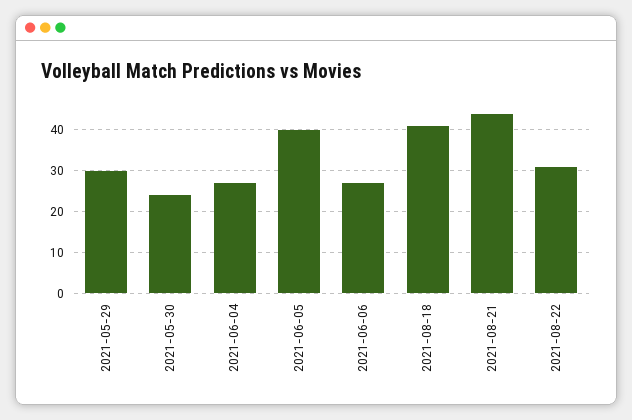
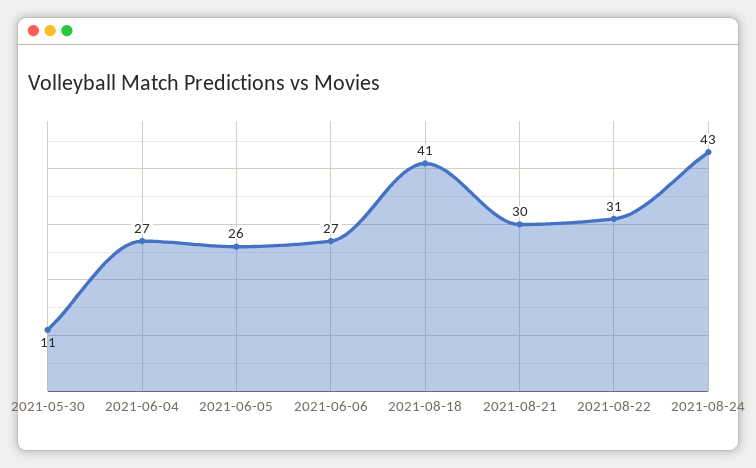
2021-05-29: 30 -> none
2021-05-30: 25 -> 11
2021-06-05: 40 -> 26
2021-08-21: 45 -> 30
2021-08-24: none -> 43

